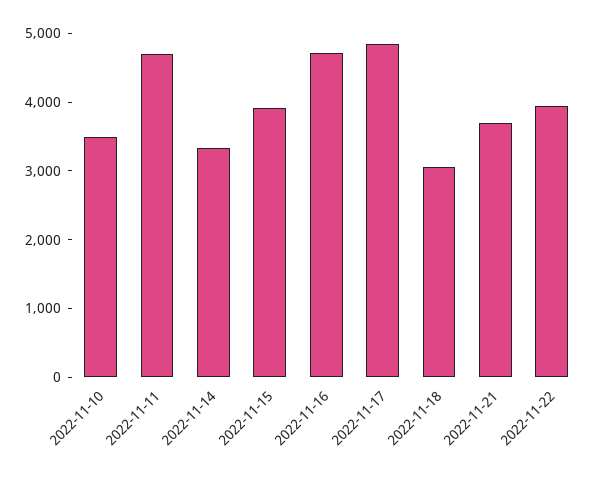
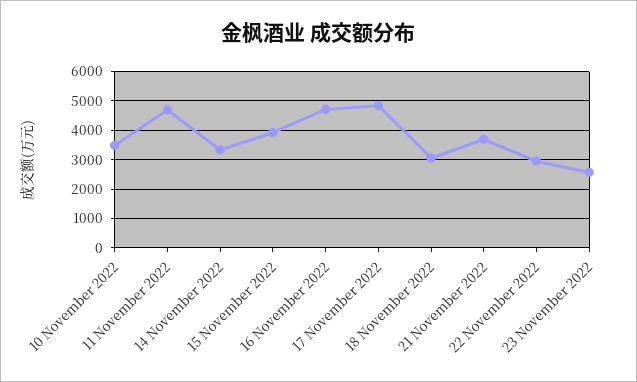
2022-11-22: 4000 -> 3000
23 November 2022: none -> 2500

